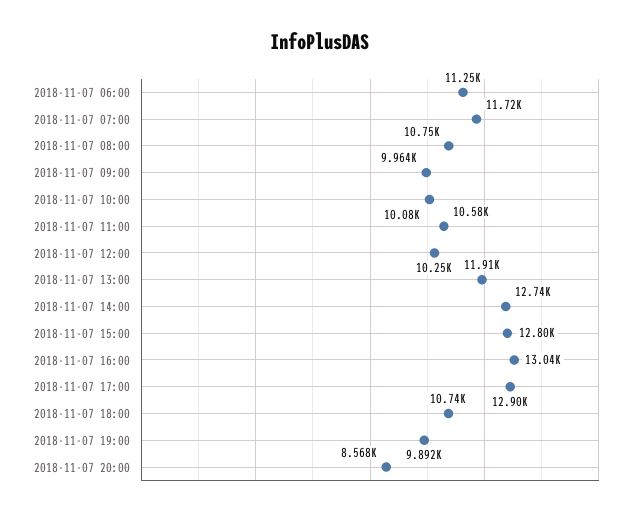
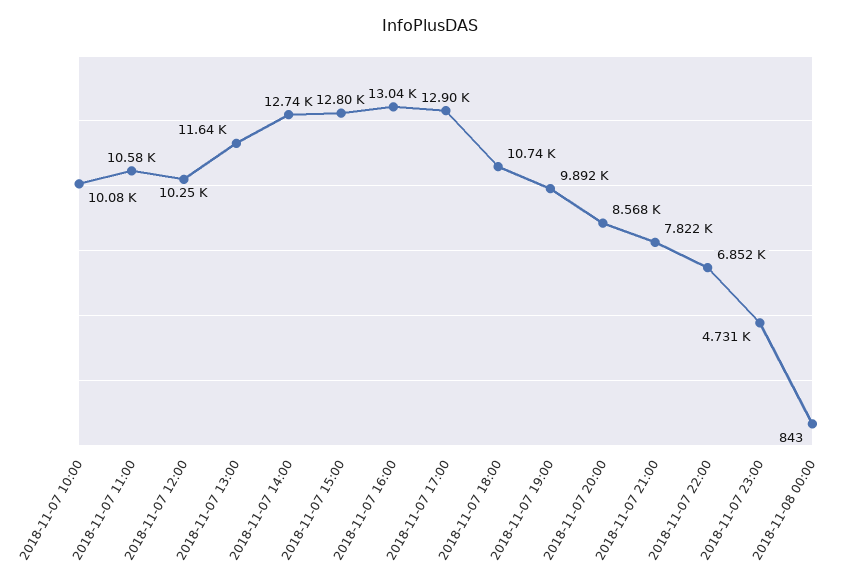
2018-11-07 06:00: 11250 -> none
2018-11-07 07:00: 11720 -> none
2018-11-07 08:00: 10750 -> none
2018-11-07 09:00: 9964 -> none
2018-11-07 13:00: 11910 -> 11640
2018-11-07 21:00: none -> 7822
2018-11-07 22:00: none -> 6852
2018-11-07 23:00: none -> 4731
2018-11-08 00:00: none -> 843

